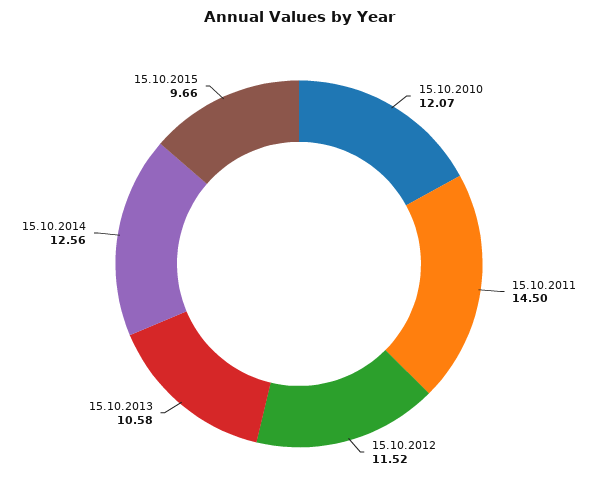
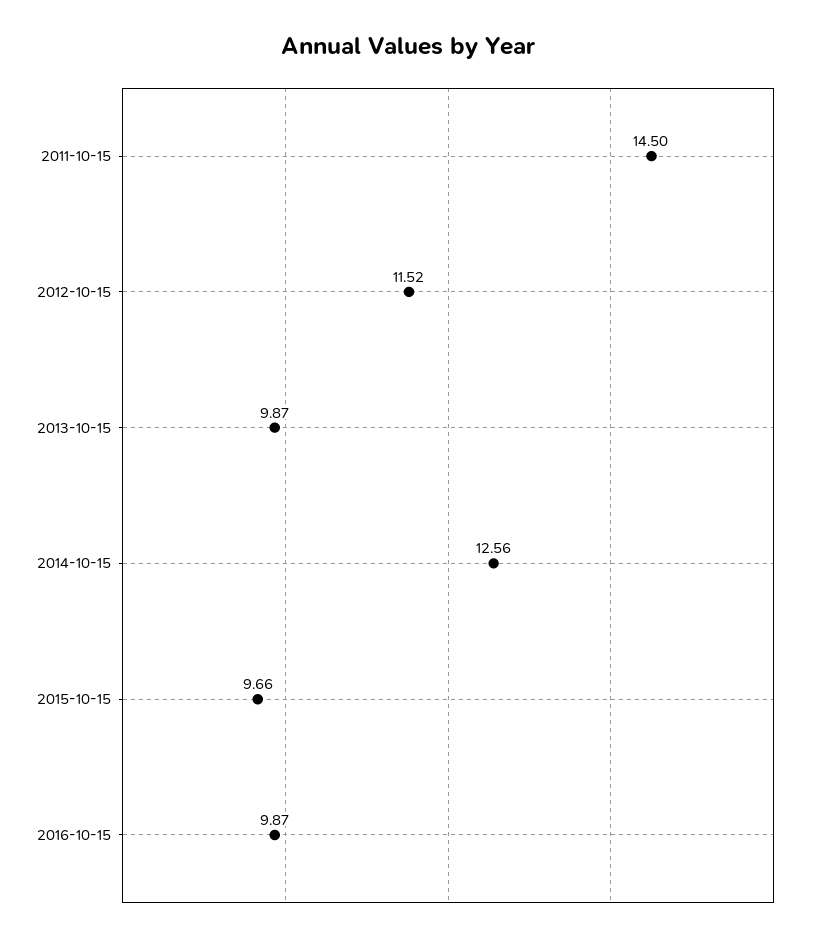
15.10.2010: 12.07 -> none
15.10.2013: 10.58 -> 9.87
2016-10-15: none -> 9.87

